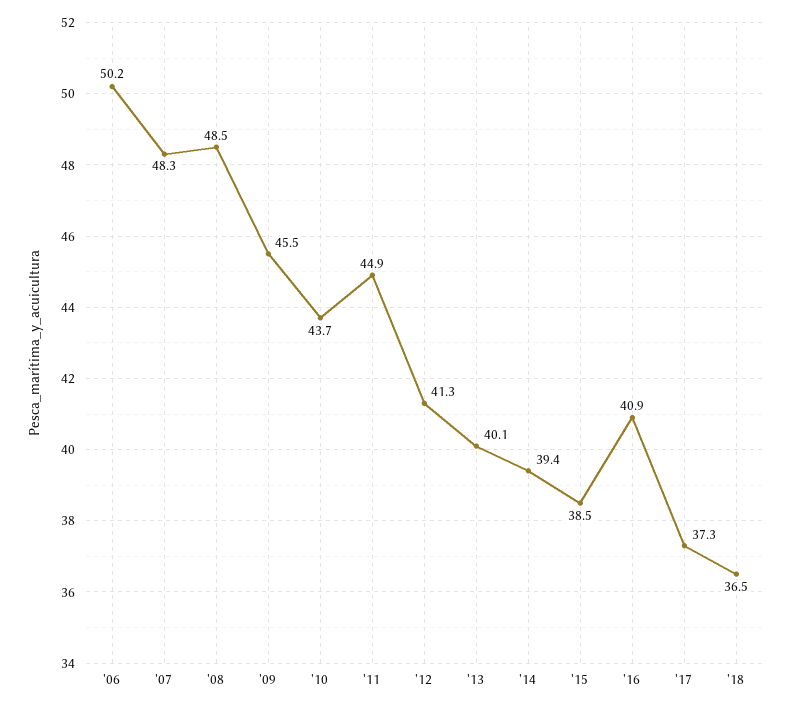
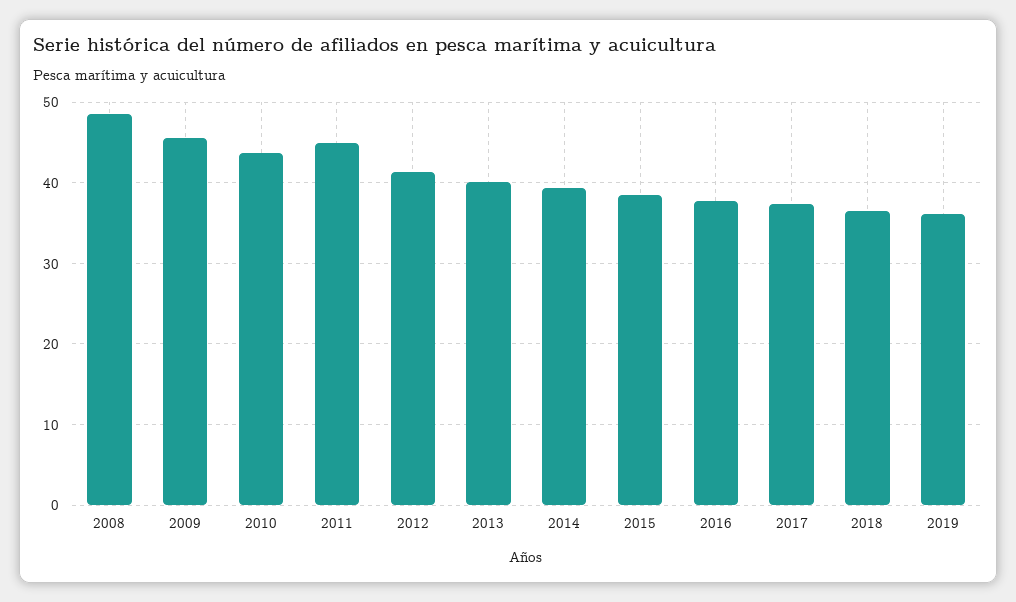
'06: 50.2 -> none
'07: 48.3 -> none
'16: 40.9 -> 38
2019: none -> 36

